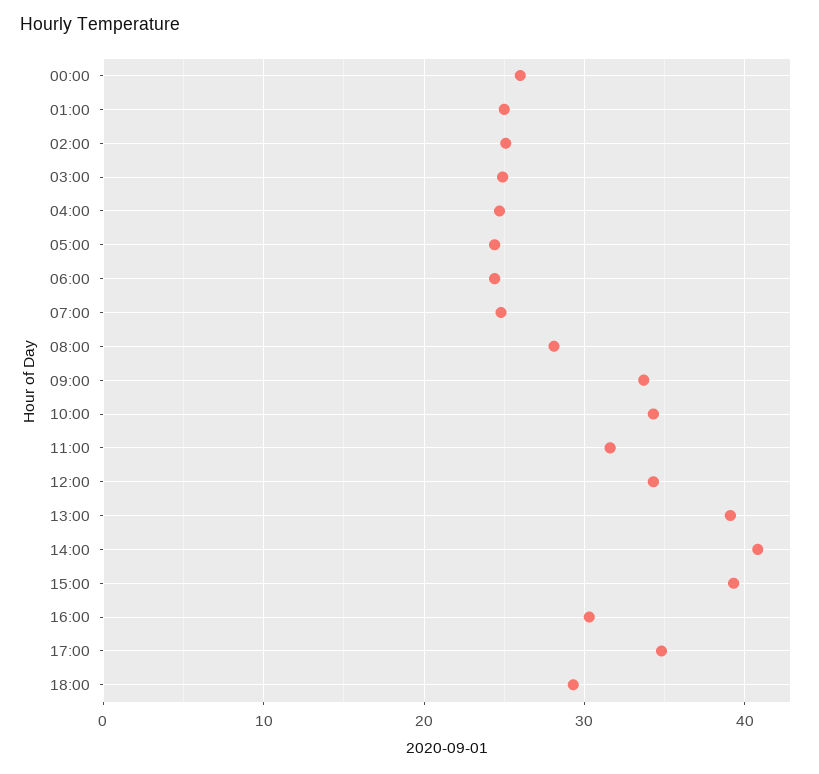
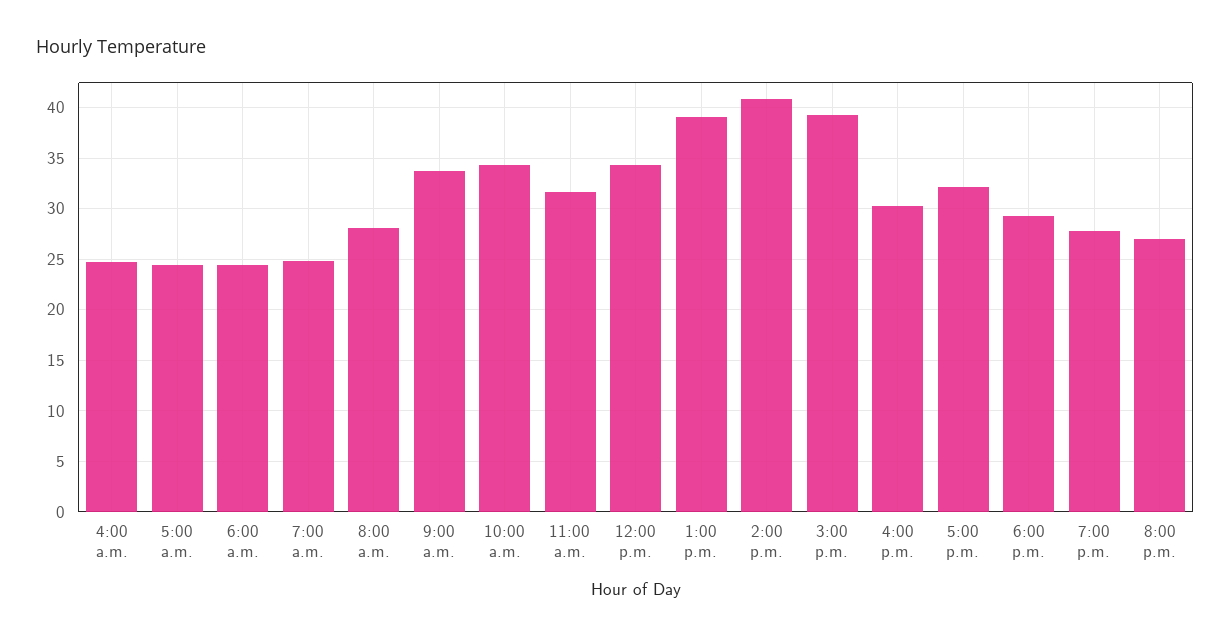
00:00: 26 -> none
01:00: 25 -> none
02:00: 25 -> none
03:00: 25 -> none
17:00: 35 -> 32
7:00 p.m.: none -> 28
8:00 p.m.: none -> 27

